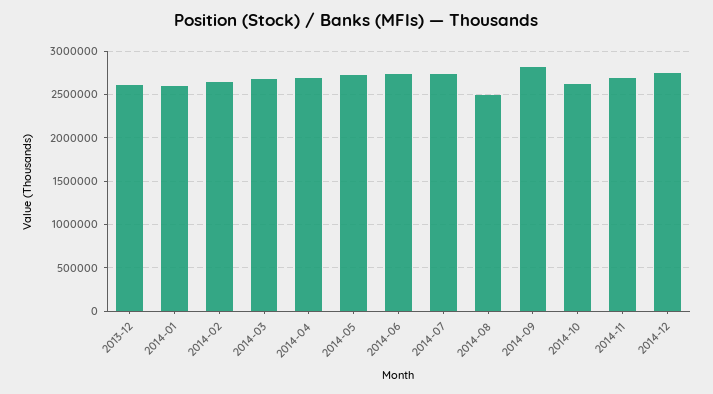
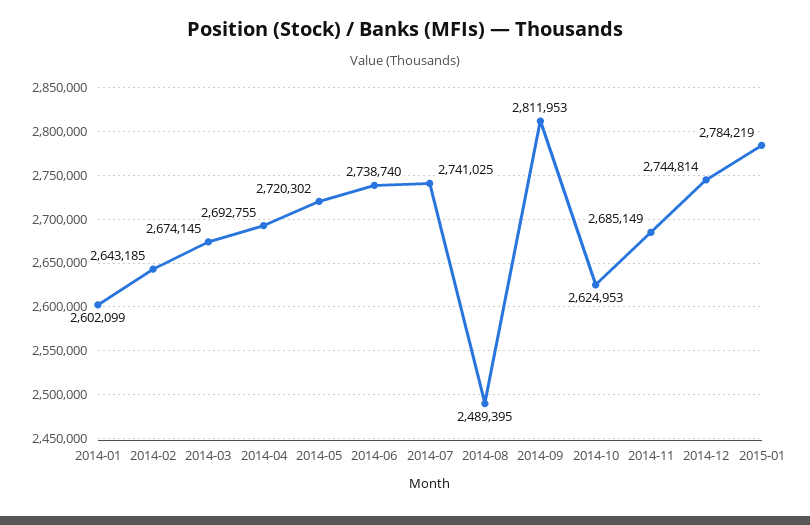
2013-12: 2600000 -> none
2015-01: none -> 2784219

